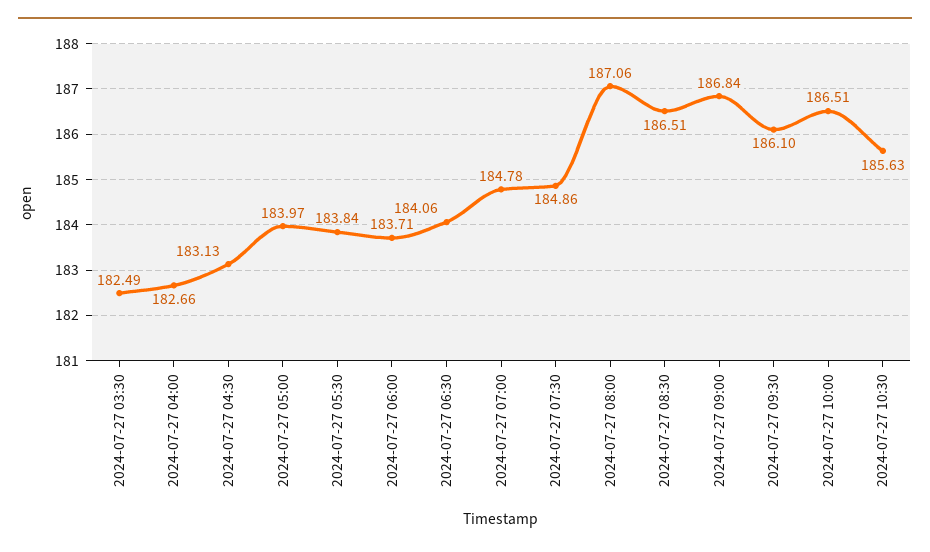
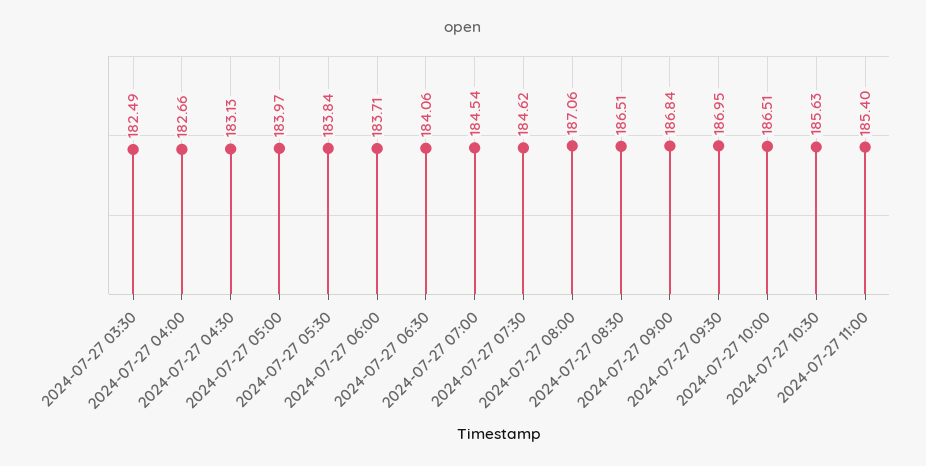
2024-07-27 07:00: 184.78 -> 184.54
2024-07-27 07:30: 184.86 -> 184.62
2024-07-27 09:30: 186.1 -> 186.95
2024-07-27 11:00: none -> 185.4

